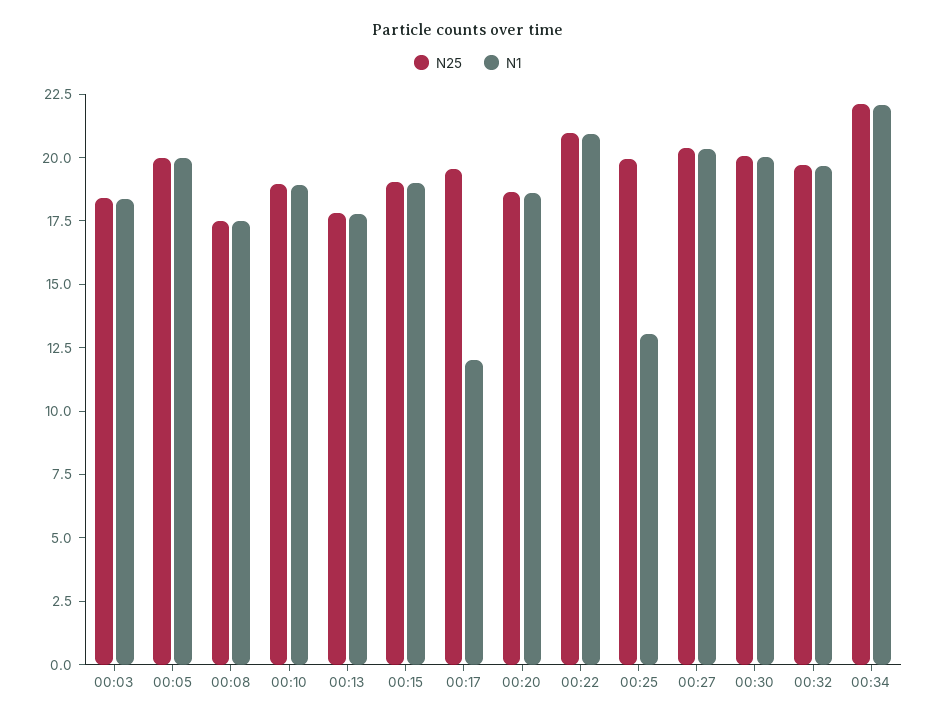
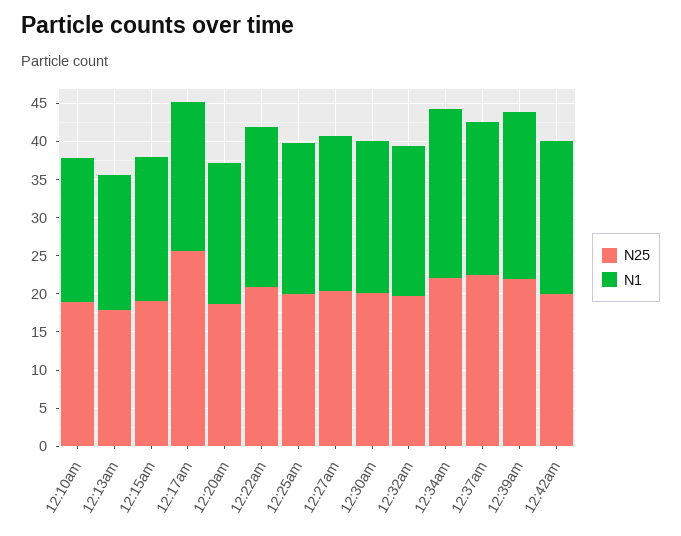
N25, 00:03: 18.5 -> none
N1, 00:03: 18.5 -> none
N25, 00:05: 20 -> none
N1, 00:05: 20 -> none
N25, 00:08: 17.5 -> none
N1, 00:08: 17.5 -> none
N25, 00:17: 19.5 -> 25
N1, 00:17: 12 -> 20
N1, 00:25: 13 -> 20
N25, 12:37am: none -> 22.5
N1, 12:37am: none -> 20
N25, 12:39am: none -> 22.5
N1, 12:39am: none -> 22.5
N25, 12:42am: none -> 20
N1, 12:42am: none -> 20

